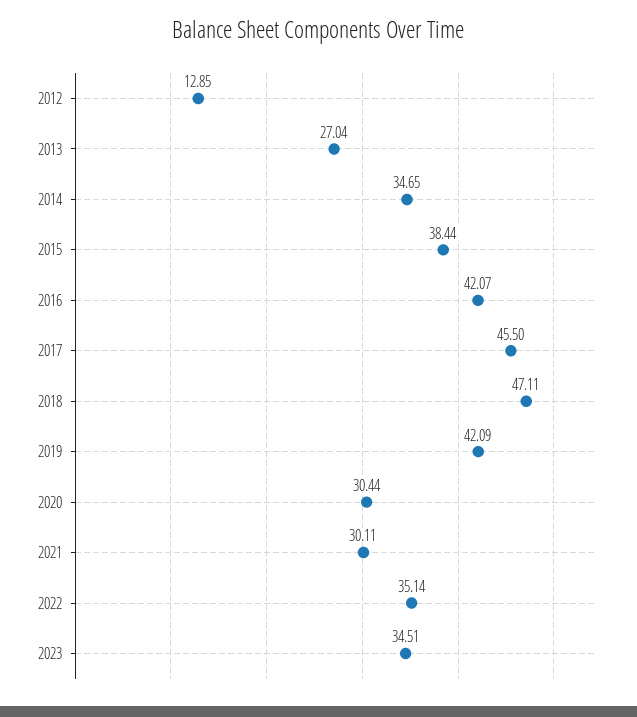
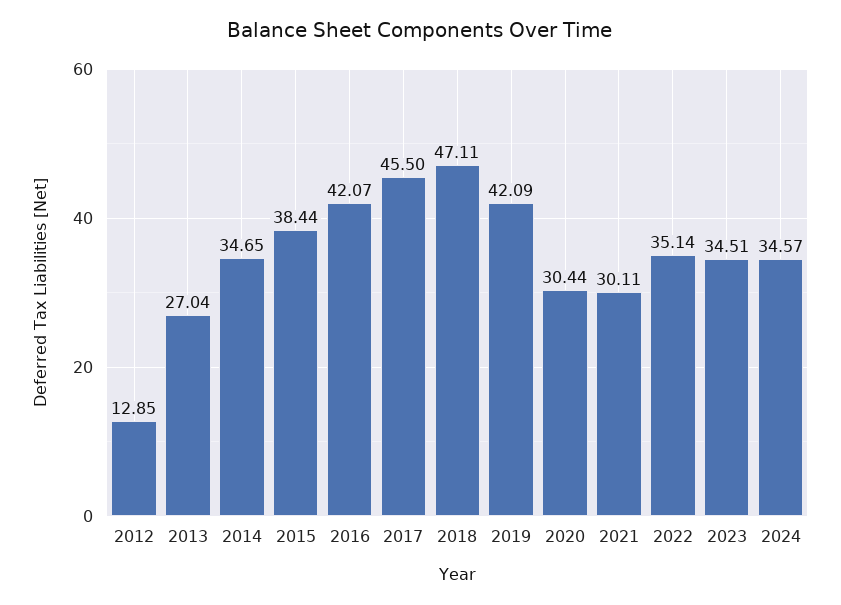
2024: none -> 34.57

